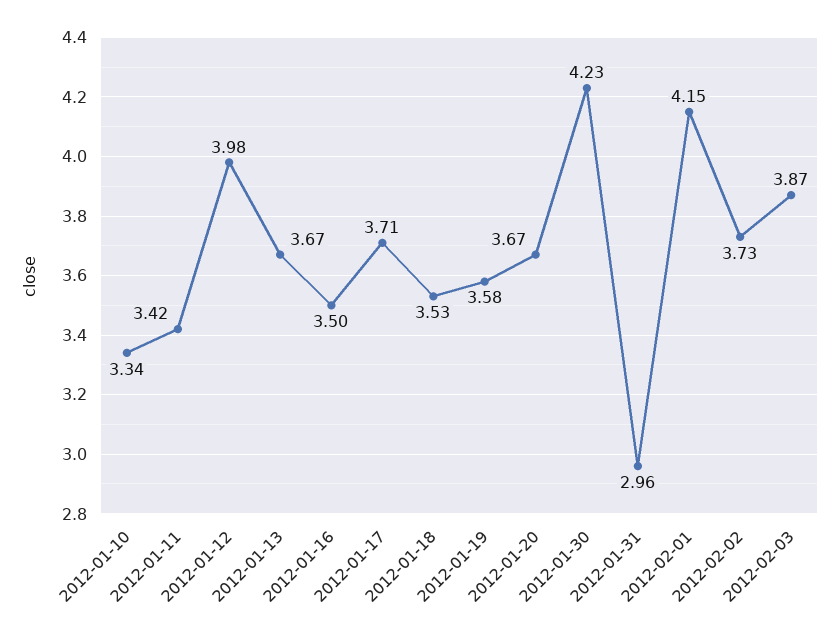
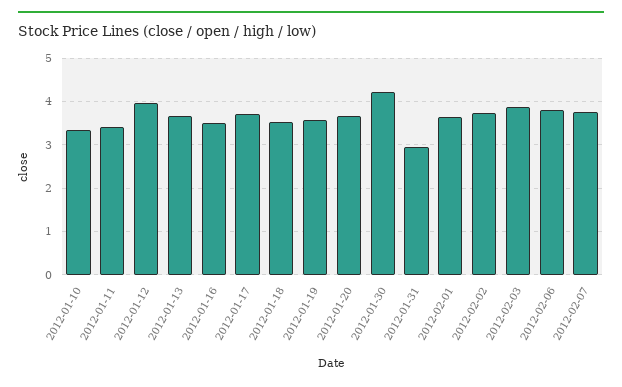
2012-02-01: 4.15 -> 3.6
2012-02-06: none -> 3.8
2012-02-07: none -> 3.8

